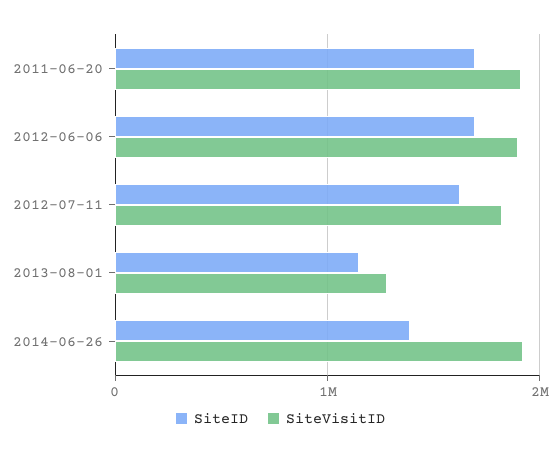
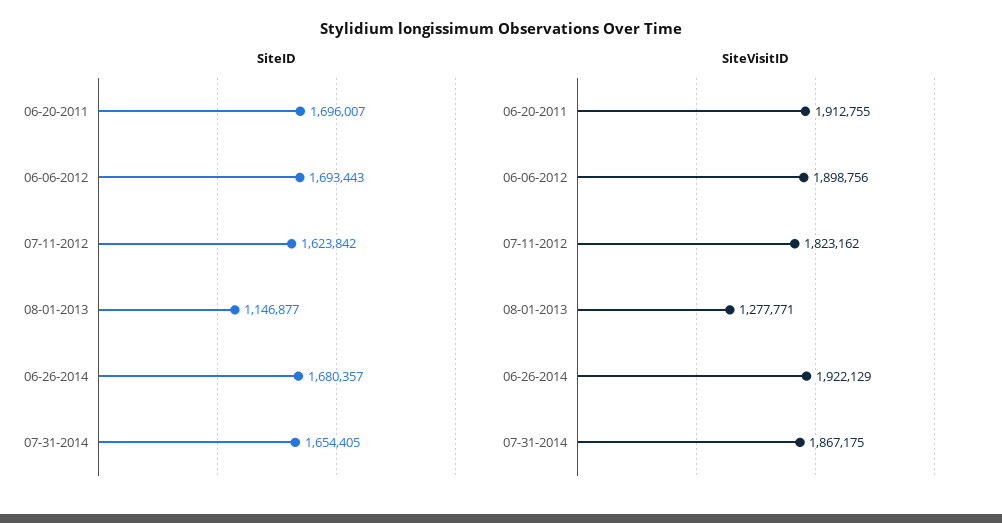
SiteID, 2014-06-26: 1400000 -> 1680357
SiteID, 07-31-2014: none -> 1654405
SiteVisitID, 07-31-2014: none -> 1867175

